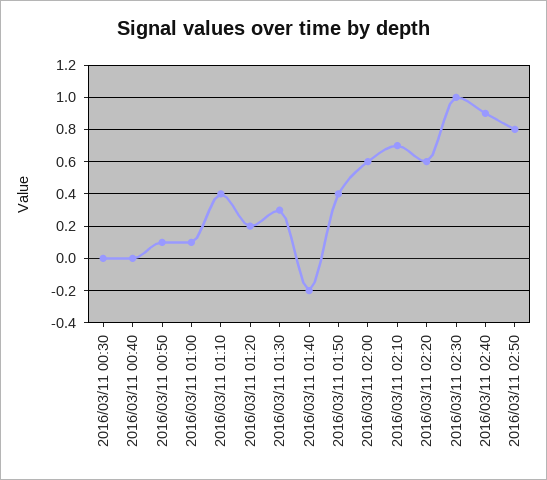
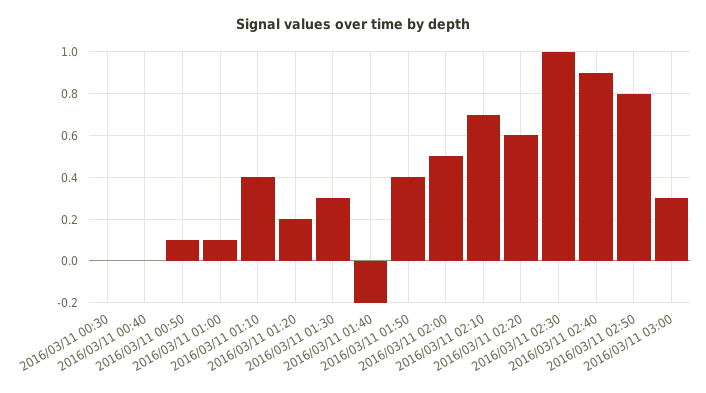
2016/03/11 02:00: 0.6 -> 0.5
2016/03/11 03:00: none -> 0.3

